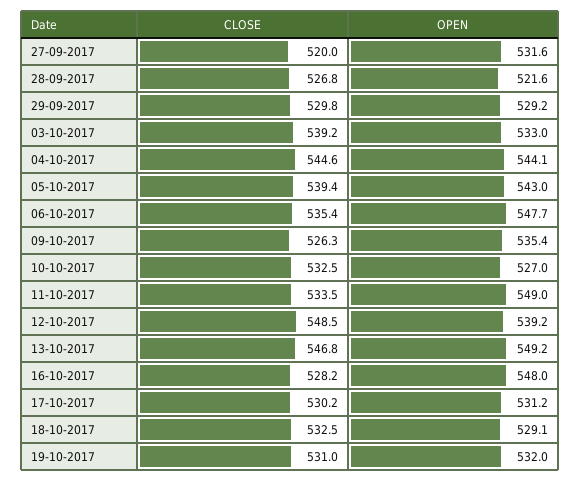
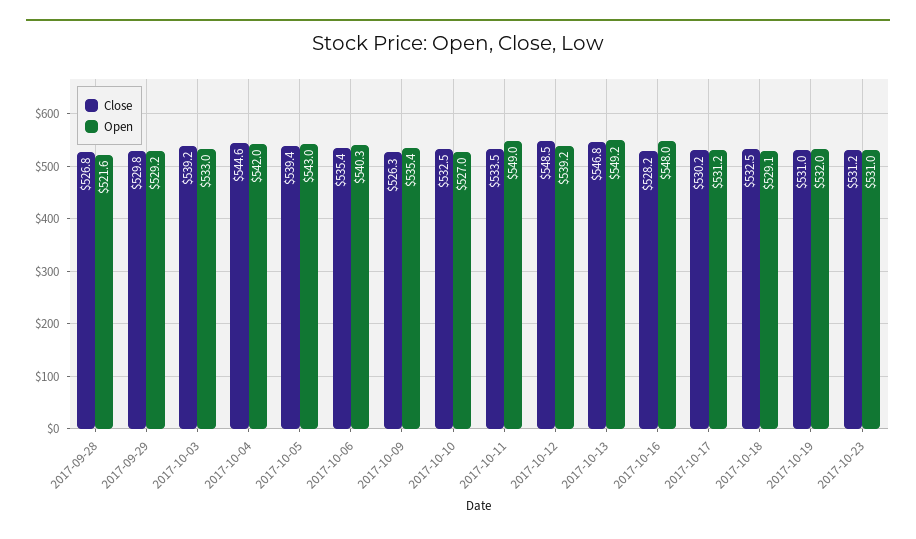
CLOSE, 27-09-2017: 520 -> none
OPEN, 27-09-2017: 531.6 -> none
OPEN, 04-10-2017: 544.1 -> 542
OPEN, 06-10-2017: 547.7 -> 540.3
CLOSE, 2017-10-23: none -> 531.2
OPEN, 2017-10-23: none -> 531

